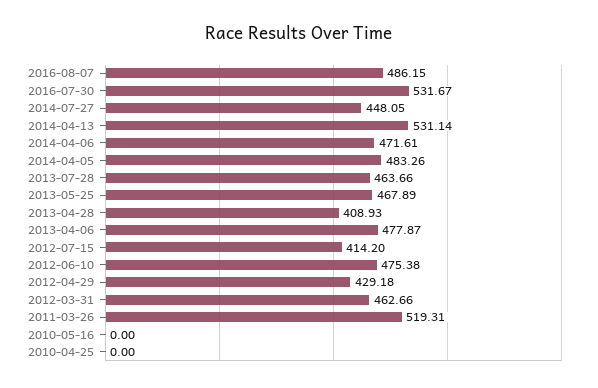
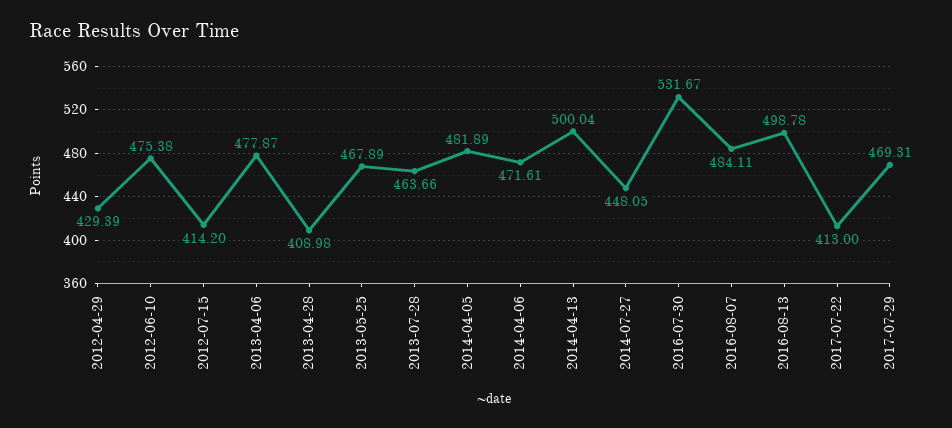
2016-08-07: 486.15 -> 484.11
2014-04-13: 531.14 -> 500.04
2014-04-05: 483.26 -> 481.89
2013-04-28: 408.93 -> 408.98
2012-04-29: 429.18 -> 429.39
2012-03-31: 462.66 -> none
2011-03-26: 519.31 -> none
2010-05-16: 0 -> none
2010-04-25: 0 -> none
2016-08-13: none -> 498.78
2017-07-22: none -> 413
2017-07-29: none -> 469.31

